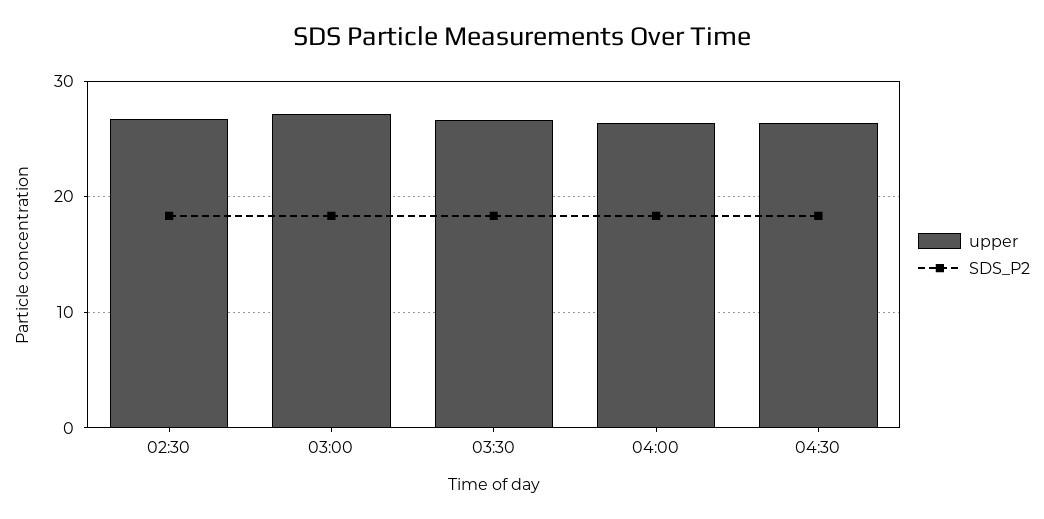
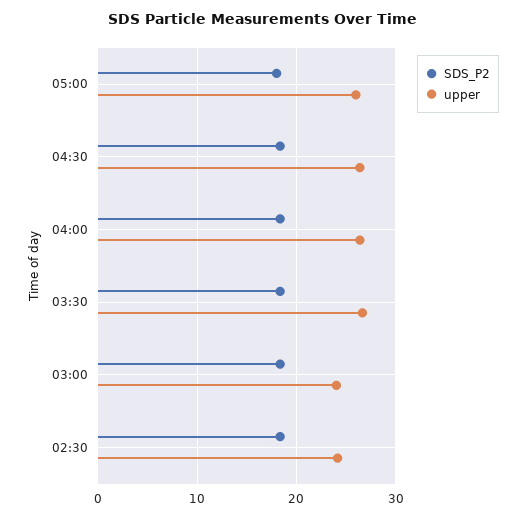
upper, 02:30: 27 -> 24
upper, 03:00: 27 -> 24
SDS_P2, 05:00: none -> 18
upper, 05:00: none -> 26

